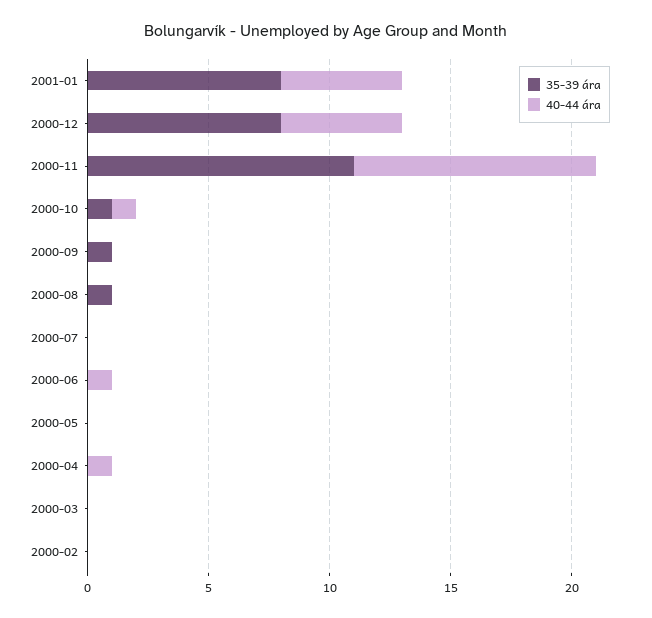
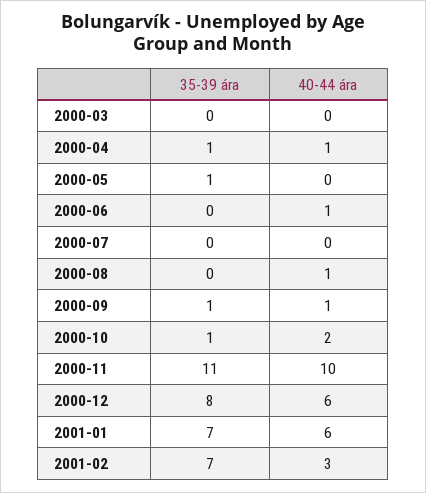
35-39 ára, 2001-01: 8 -> 7
40-44 ára, 2001-01: 5 -> 6
40-44 ára, 2000-12: 5 -> 6
40-44 ára, 2000-10: 1 -> 2
40-44 ára, 2000-09: 0 -> 1
35-39 ára, 2000-08: 1 -> 0
40-44 ára, 2000-08: 0 -> 1
35-39 ára, 2000-05: 0 -> 1
35-39 ára, 2000-04: 0 -> 1
35-39 ára, 2000-02: 0 -> none
40-44 ára, 2000-02: 0 -> none
35-39 ára, 2001-02: none -> 7
40-44 ára, 2001-02: none -> 3

